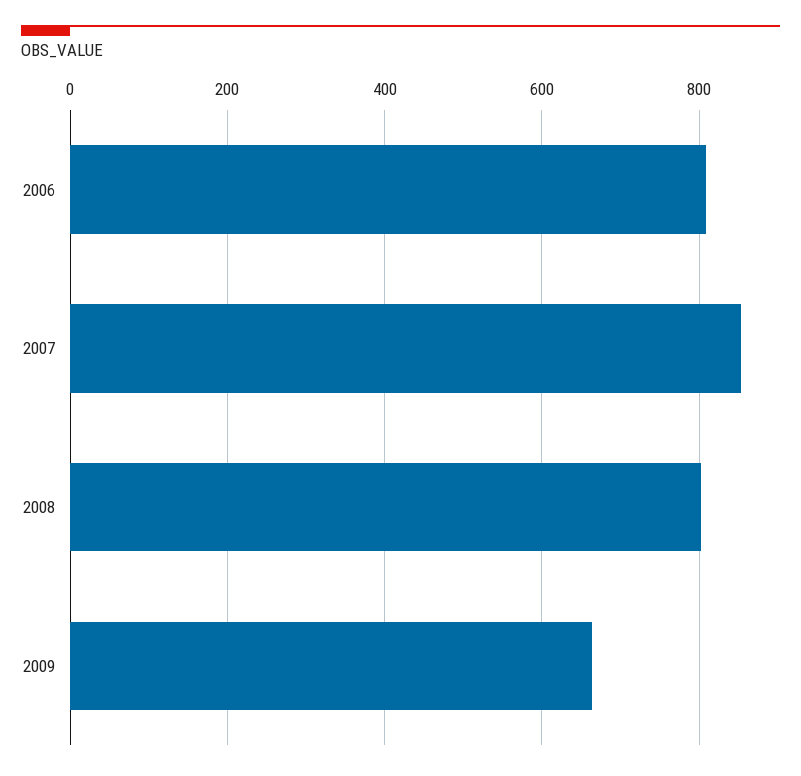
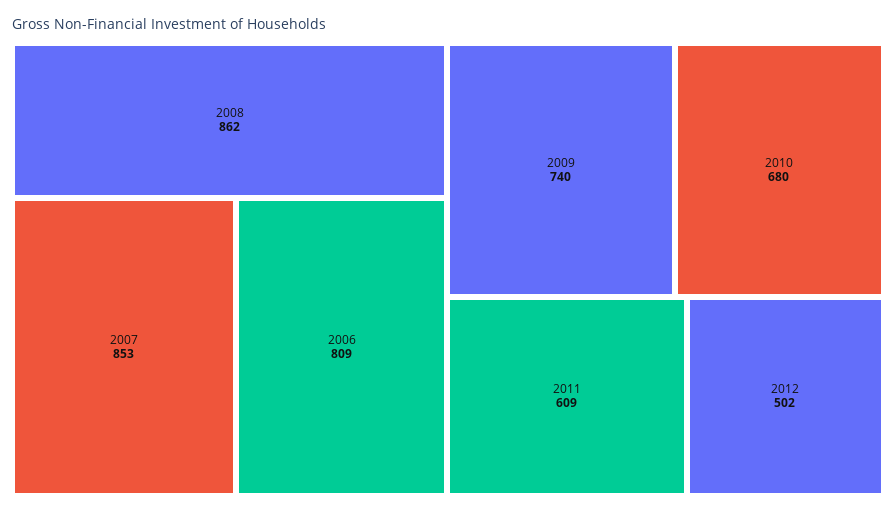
2008: 800 -> 862
2009: 660 -> 740
2010: none -> 680
2011: none -> 609
2012: none -> 502

